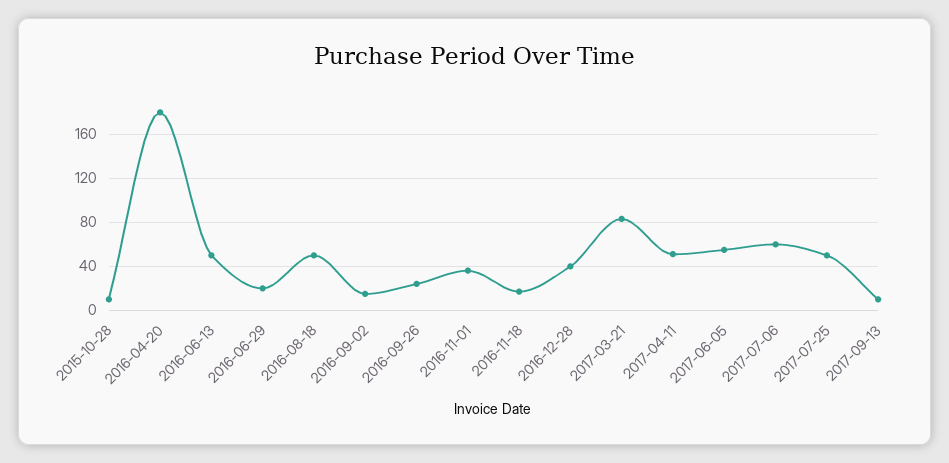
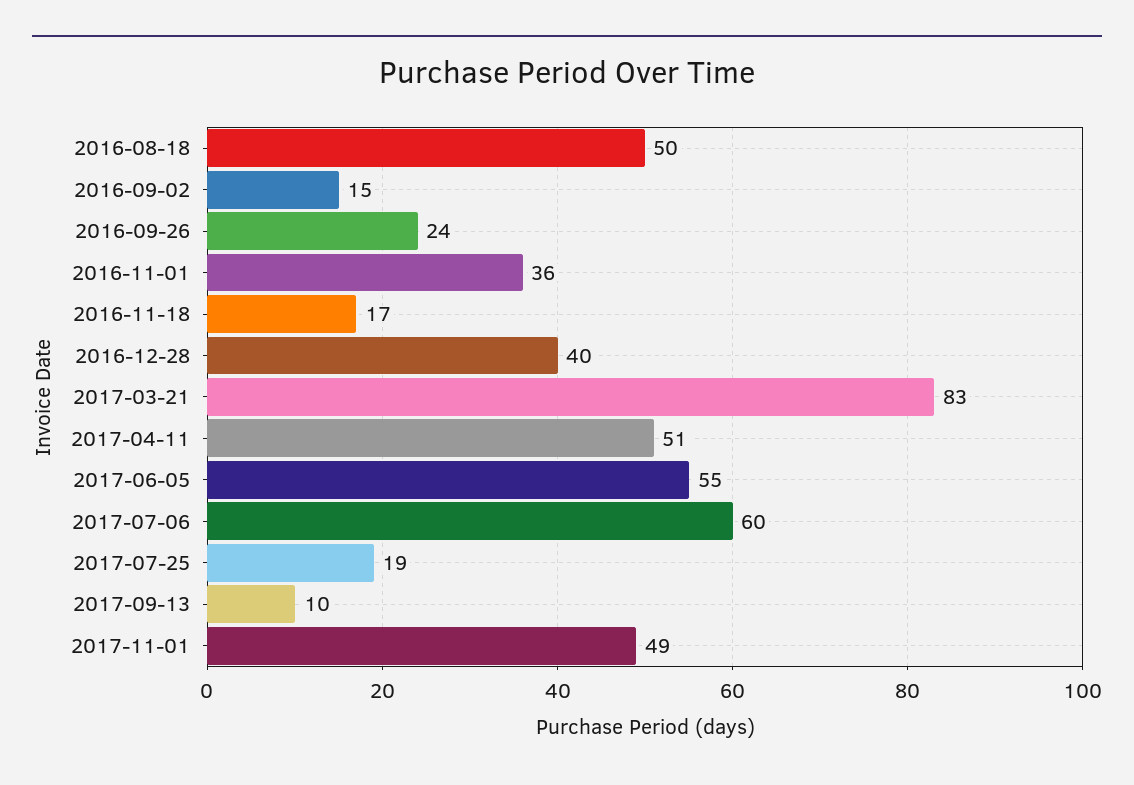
2015-10-28: 10 -> none
2016-04-20: 180 -> none
2016-06-13: 50 -> none
2016-06-29: 20 -> none
2017-07-25: 50 -> 19
2017-11-01: none -> 49

